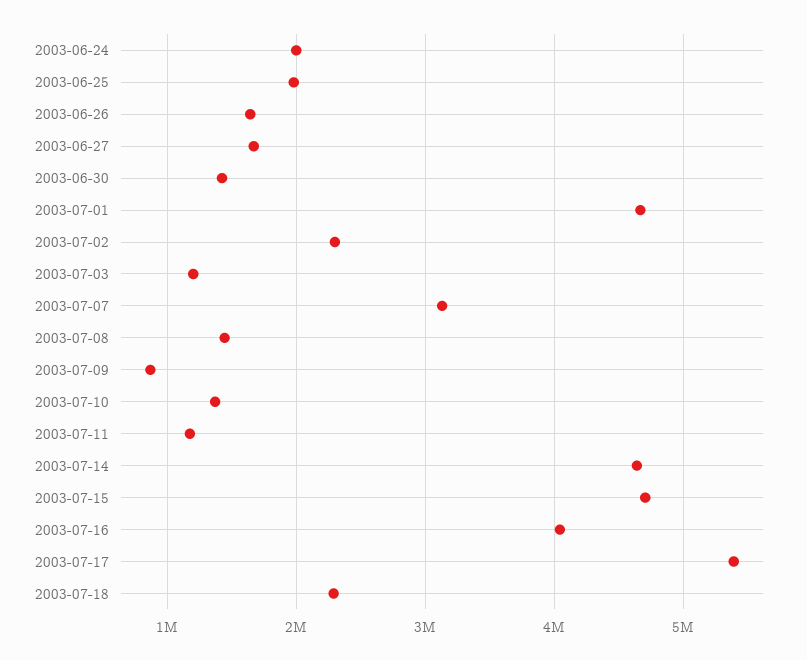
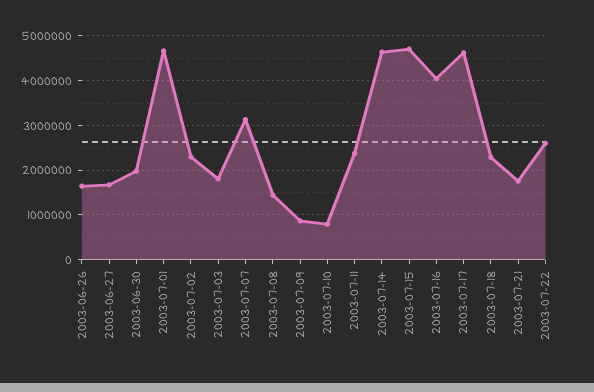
2003-06-24: 2000000 -> none
2003-06-25: 2000000 -> none
2003-06-30: 1400000 -> 2000000
2003-07-03: 1200000 -> 1800000
2003-07-10: 1400000 -> 800000
2003-07-11: 1200000 -> 2400000
2003-07-17: 5400000 -> 4600000
2003-07-21: none -> 1800000
2003-07-22: none -> 2600000

